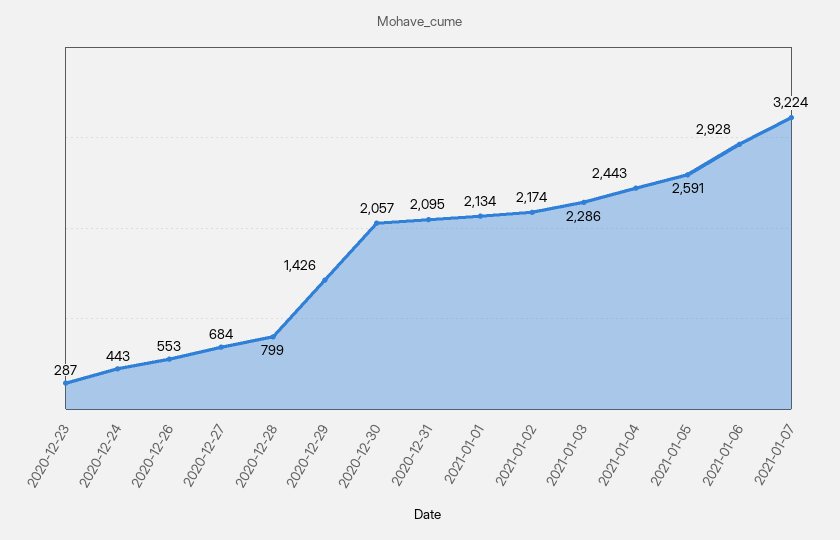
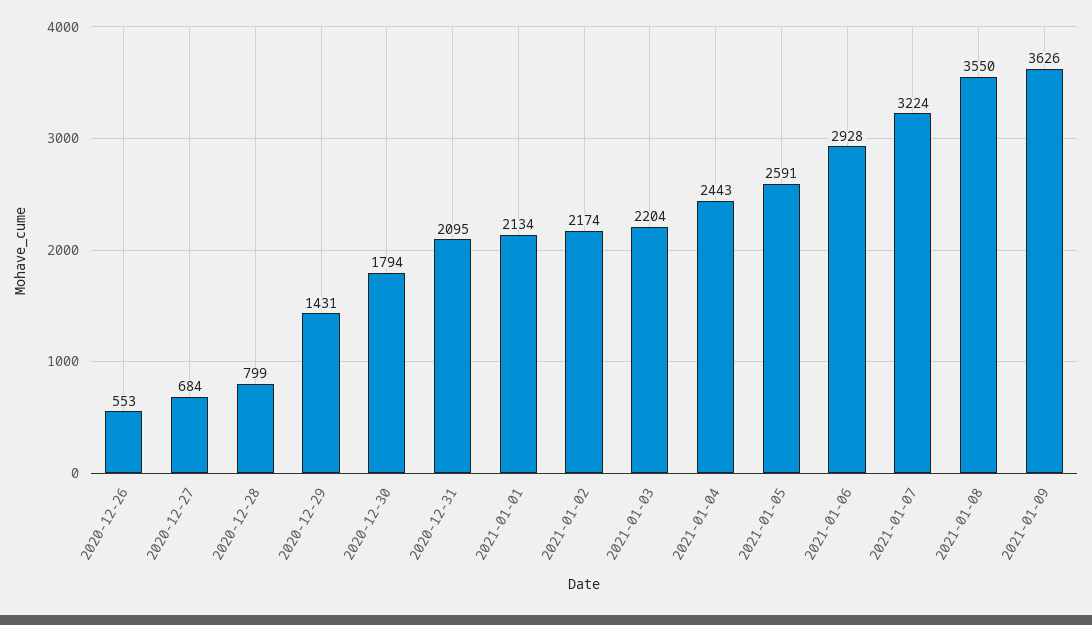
2020-12-23: 287 -> none
2020-12-24: 443 -> none
2020-12-29: 1426 -> 1431
2020-12-30: 2057 -> 1794
2021-01-03: 2286 -> 2204
2021-01-08: none -> 3550
2021-01-09: none -> 3626

